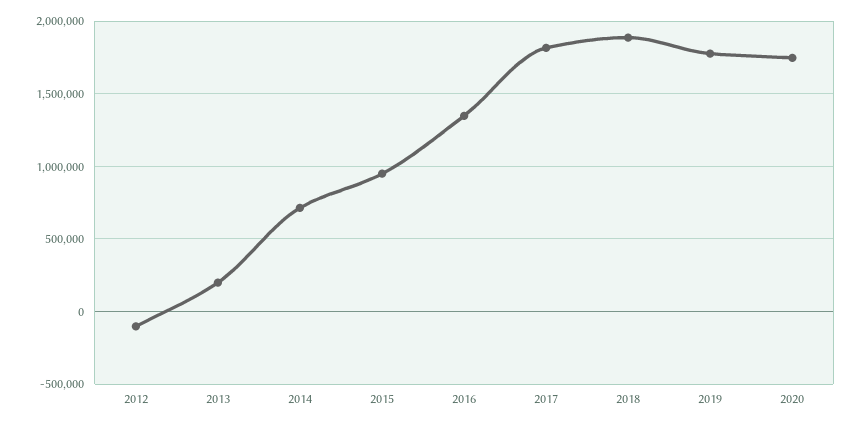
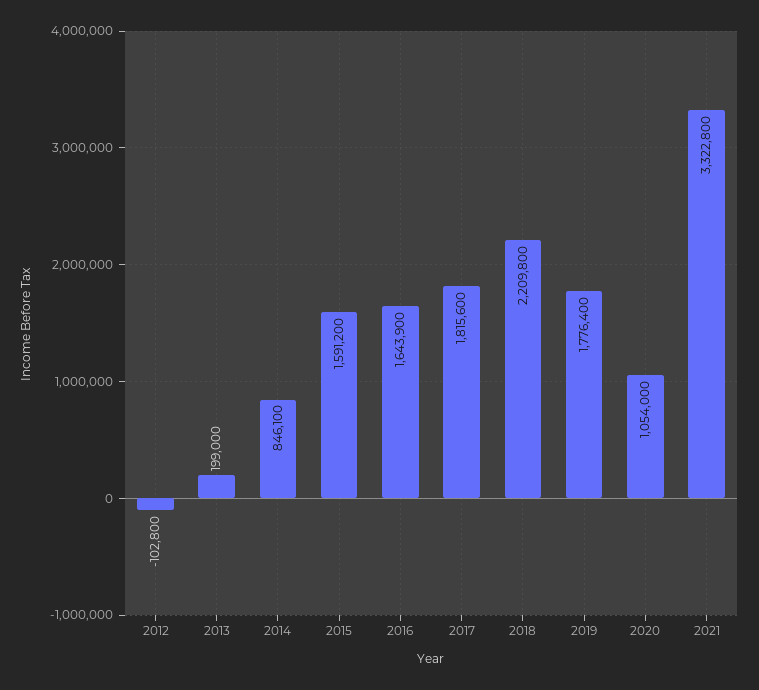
2014: 700000 -> 846100
2015: 950000 -> 1591200
2016: 1350000 -> 1643900
2018: 1900000 -> 2209800
2020: 1750000 -> 1054000
2021: none -> 3322800

